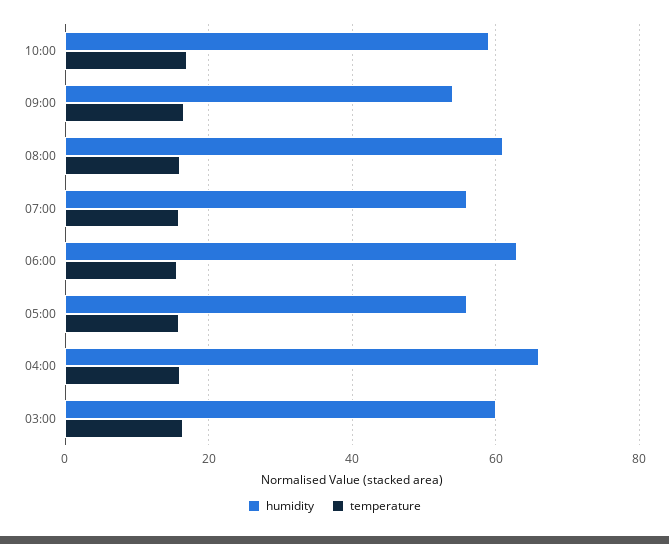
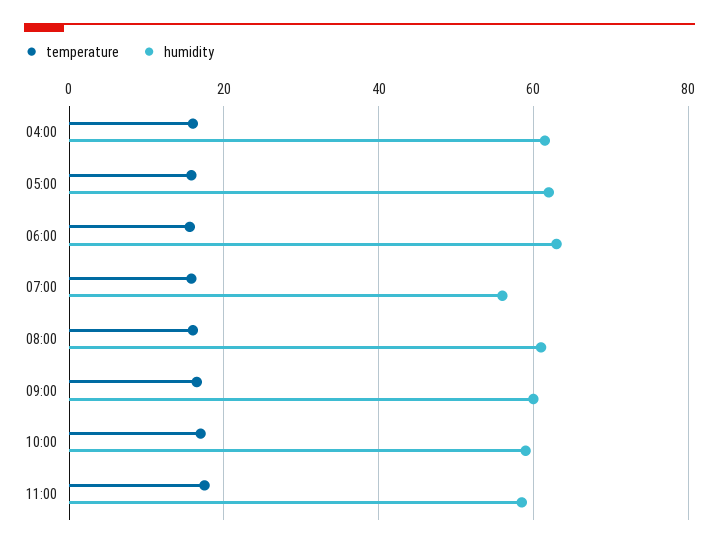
humidity, 09:00: 54 -> 60
humidity, 05:00: 56 -> 62
humidity, 04:00: 66 -> 62
humidity, 03:00: 60 -> none
temperature, 03:00: 16 -> none
temperature, 11:00: none -> 18
humidity, 11:00: none -> 58

